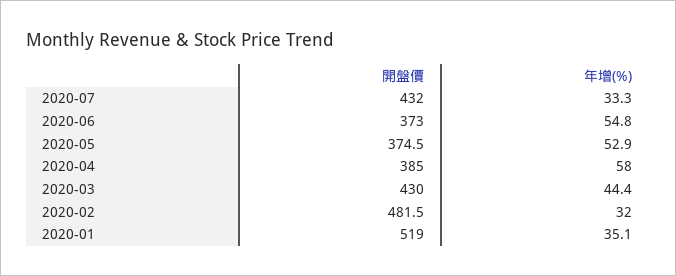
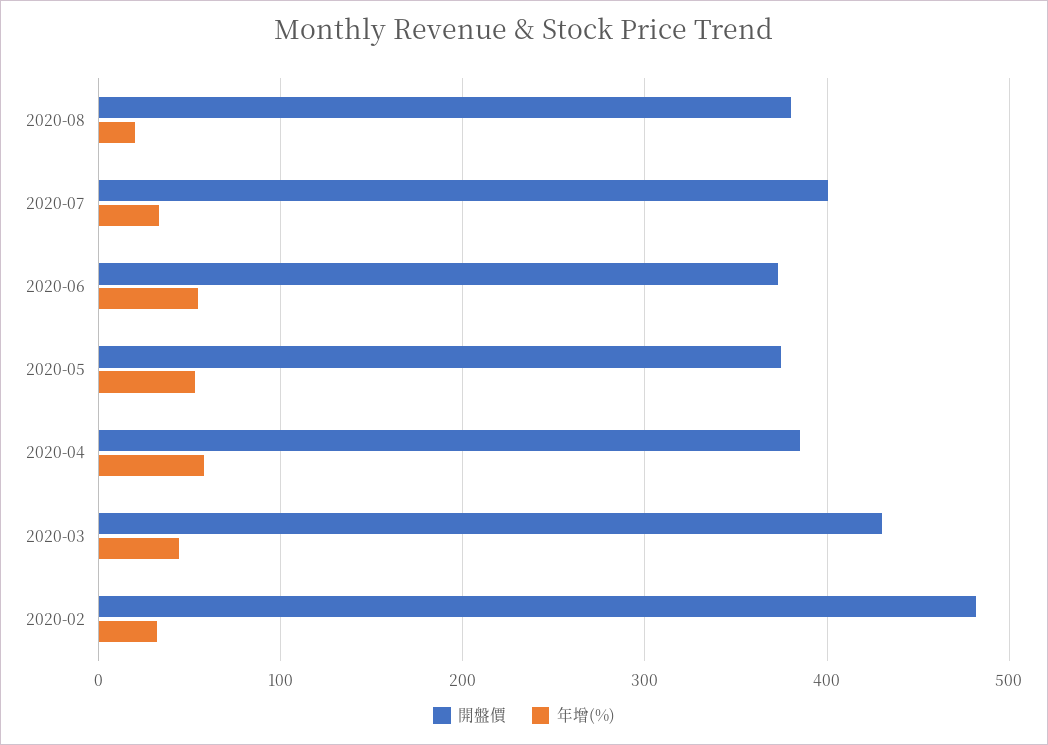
開盤價, 2020-07: 432 -> 400
開盤價, 2020-01: 519 -> none
年增(%), 2020-01: 35.1 -> none
開盤價, 2020-08: none -> 380
年增(%), 2020-08: none -> 20

